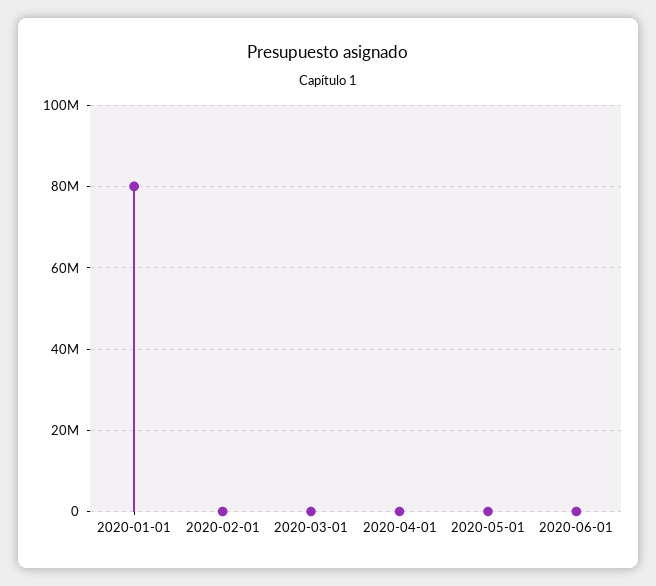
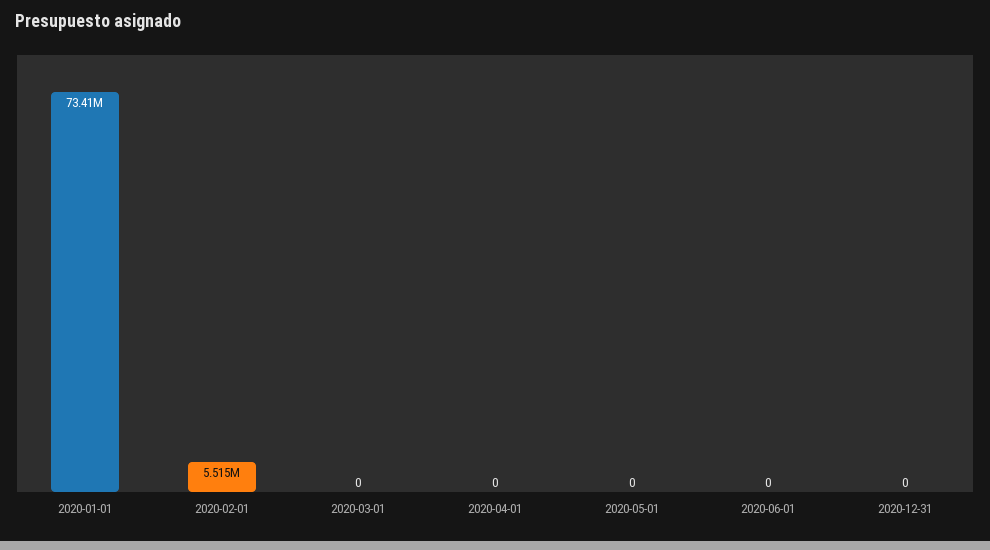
2020-01-01: 80000000 -> 73410000
2020-02-01: 0 -> 5515000
2020-12-31: none -> 0

